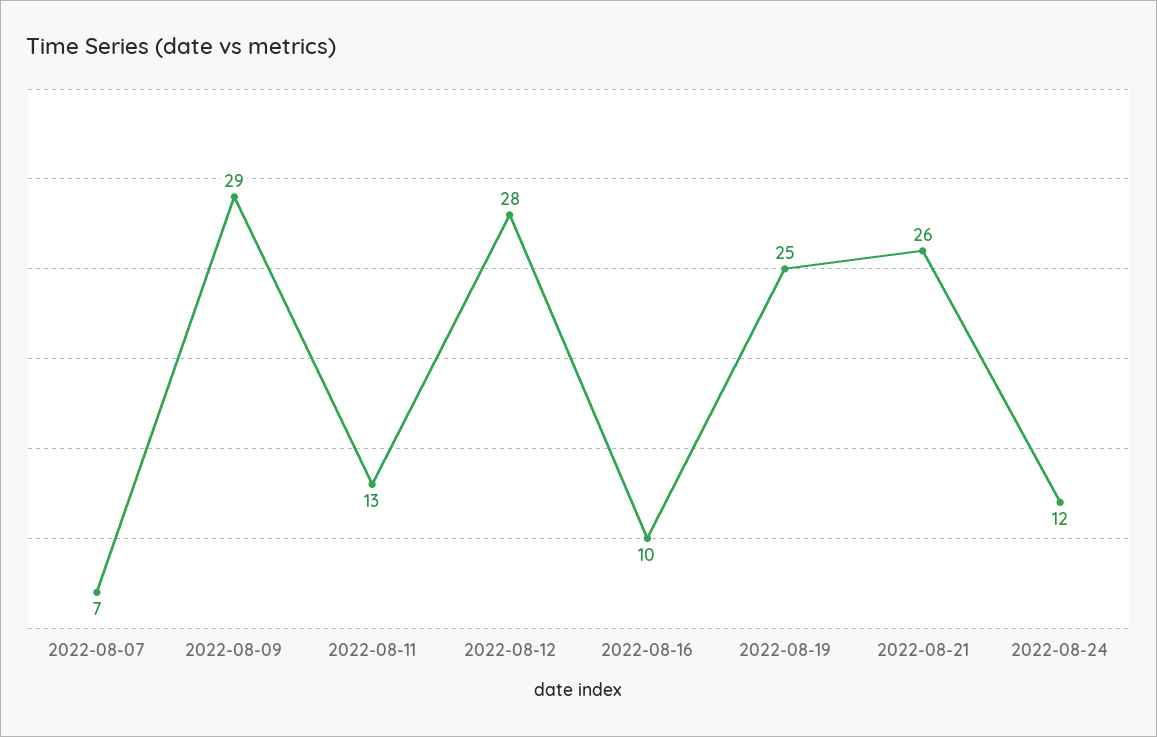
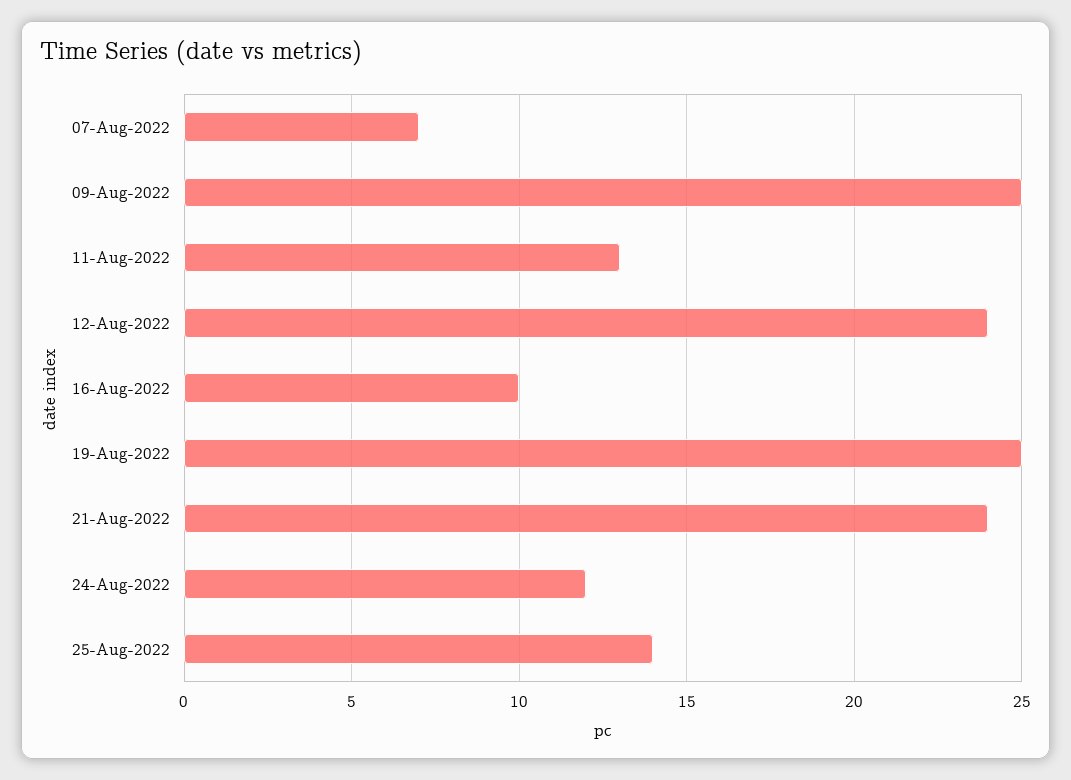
2022-08-09: 29 -> 25
2022-08-12: 28 -> 24
2022-08-21: 26 -> 24
25-Aug-2022: none -> 14

